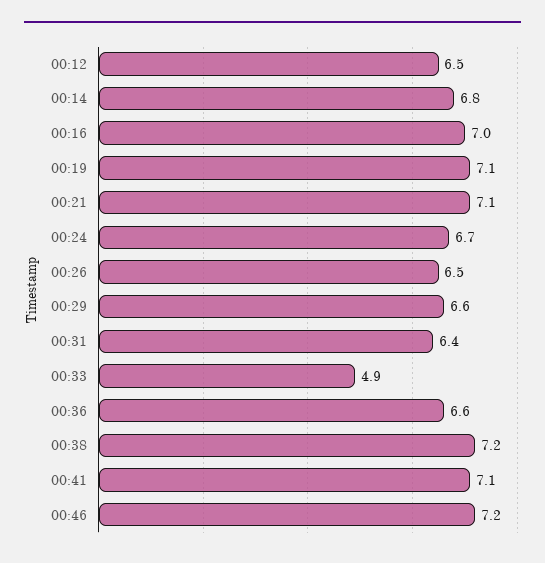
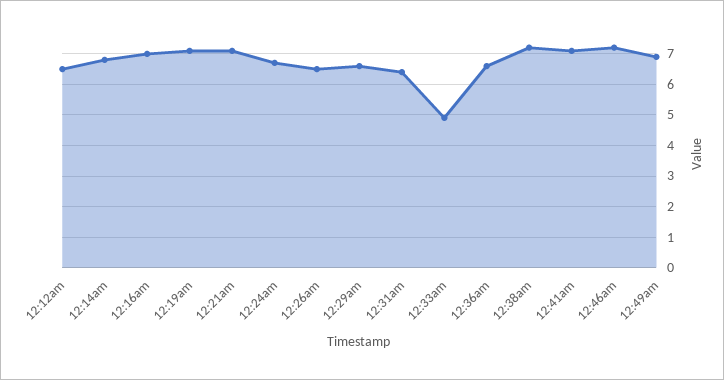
12:49am: none -> 7

